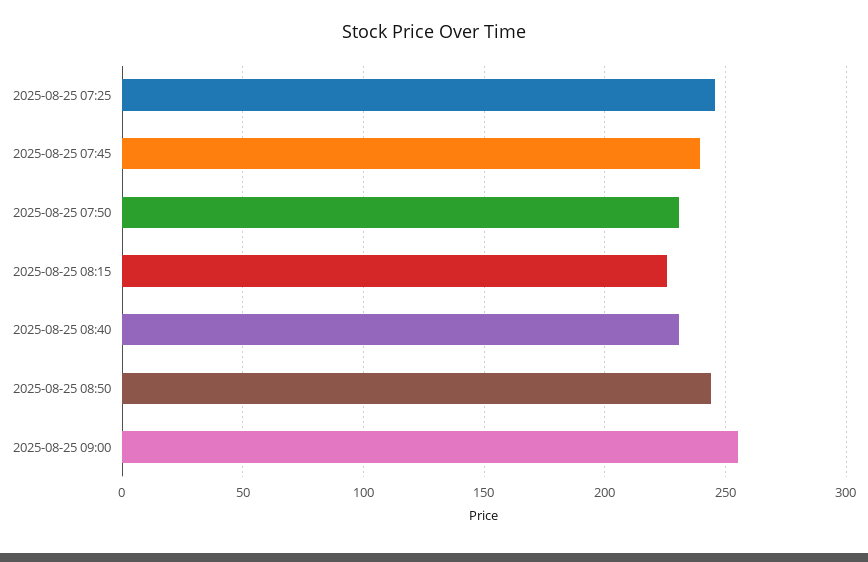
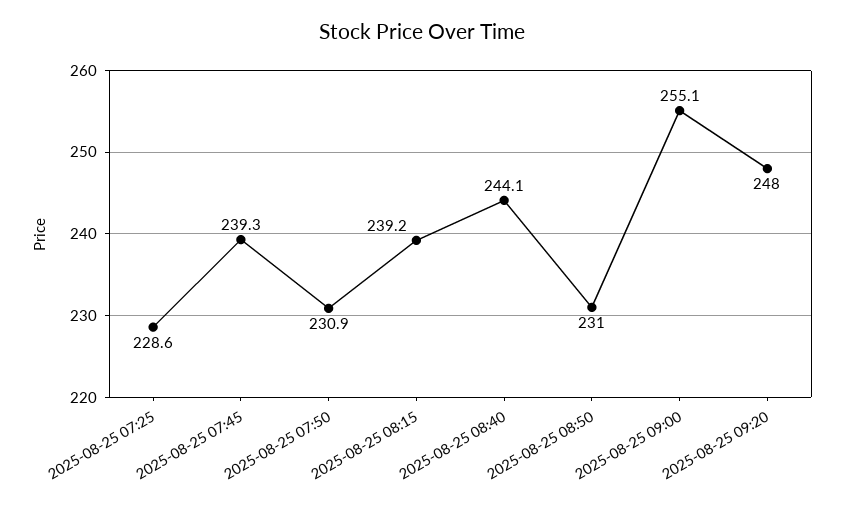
2025-08-25 07:25: 245 -> 228.6
2025-08-25 08:15: 225 -> 239.2
2025-08-25 08:40: 230 -> 244.1
2025-08-25 08:50: 245 -> 231
2025-08-25 09:20: none -> 248

